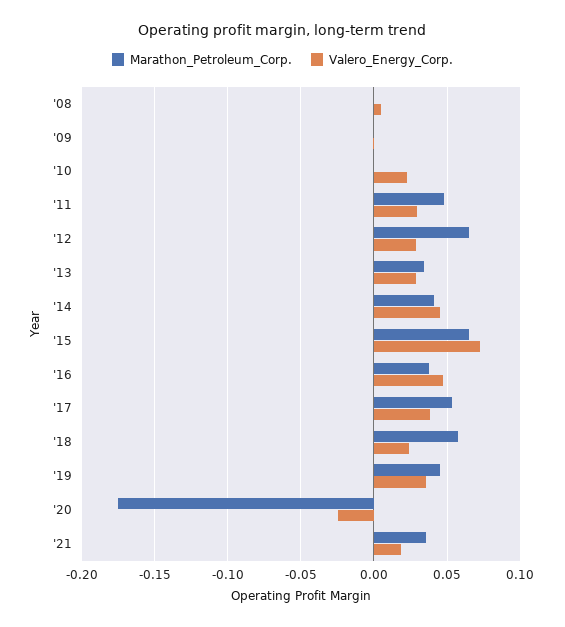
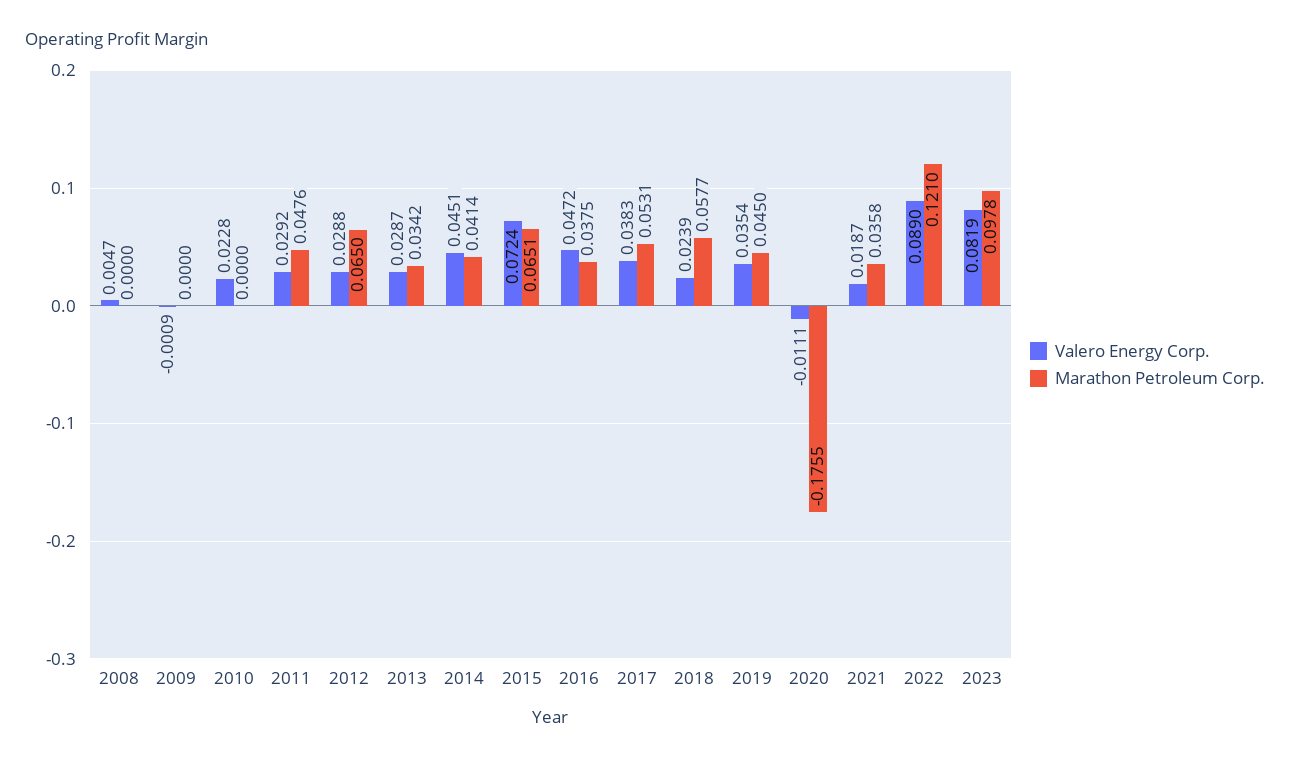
Valero_Energy_Corp., '20: -0.025 -> -0.0111
Valero_Energy_Corp., 2022: none -> 0.089
Marathon_Petroleum_Corp., 2022: none -> 0.121
Valero_Energy_Corp., 2023: none -> 0.0819
Marathon_Petroleum_Corp., 2023: none -> 0.0978

